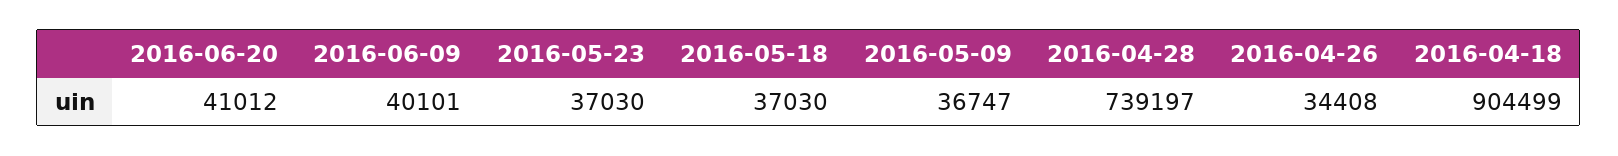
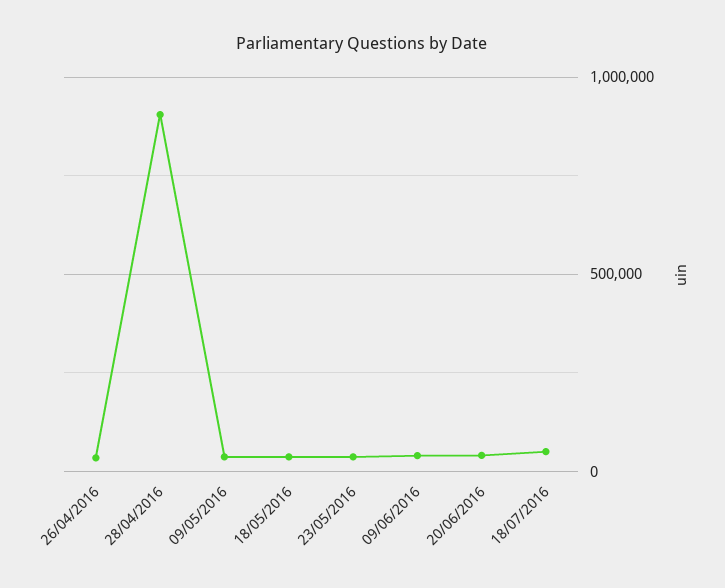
2016-04-28: 739197 -> 900000
2016-04-18: 904499 -> none
18/07/2016: none -> 50000

